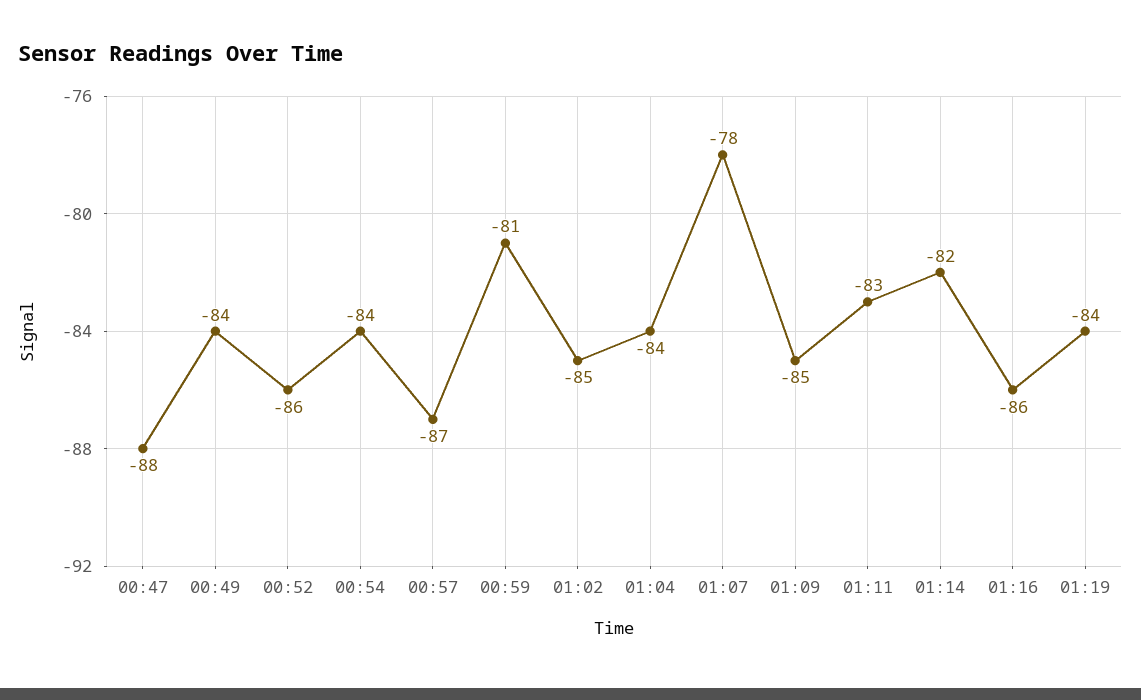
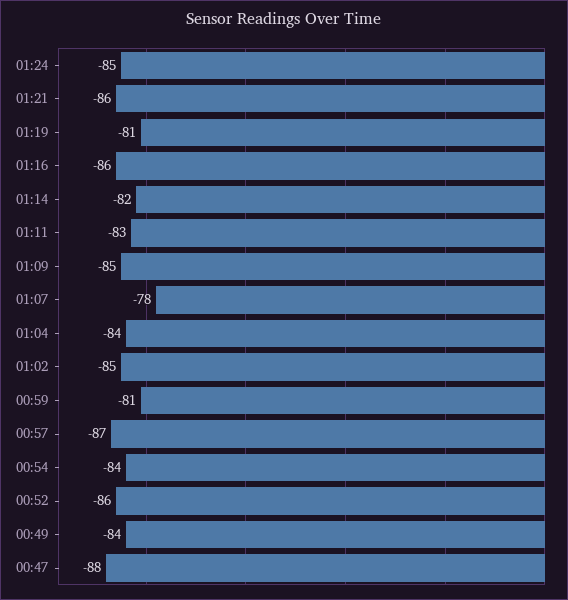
01:19: -84 -> -81
01:24: none -> -85
01:21: none -> -86

